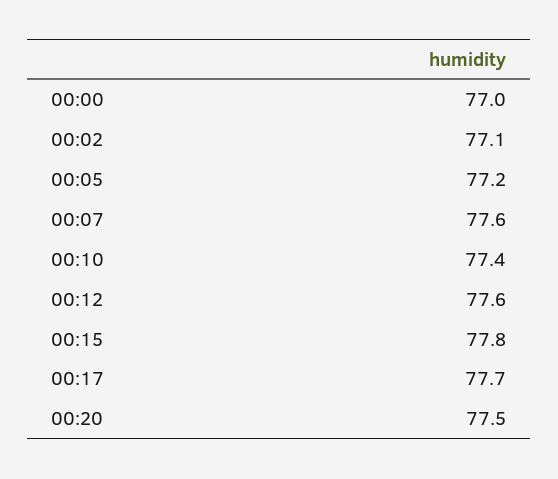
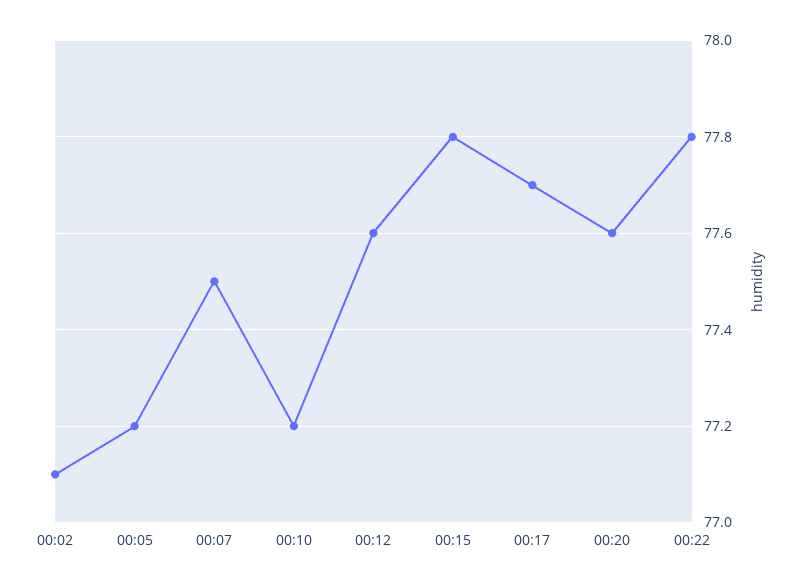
00:00: 77 -> none
00:07: 77.6 -> 77.5
00:10: 77.4 -> 77.2
00:20: 77.5 -> 77.6
00:22: none -> 77.8

